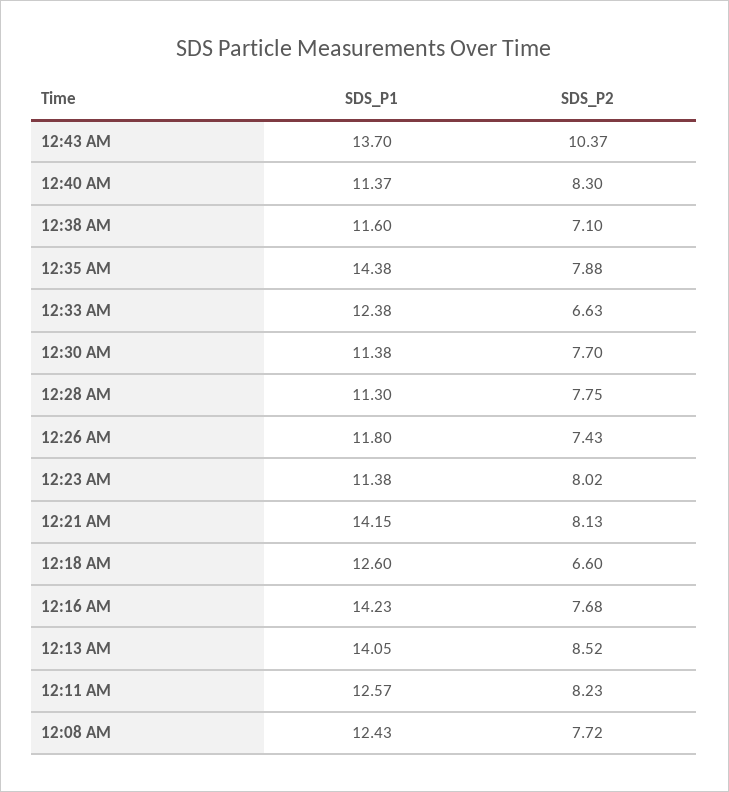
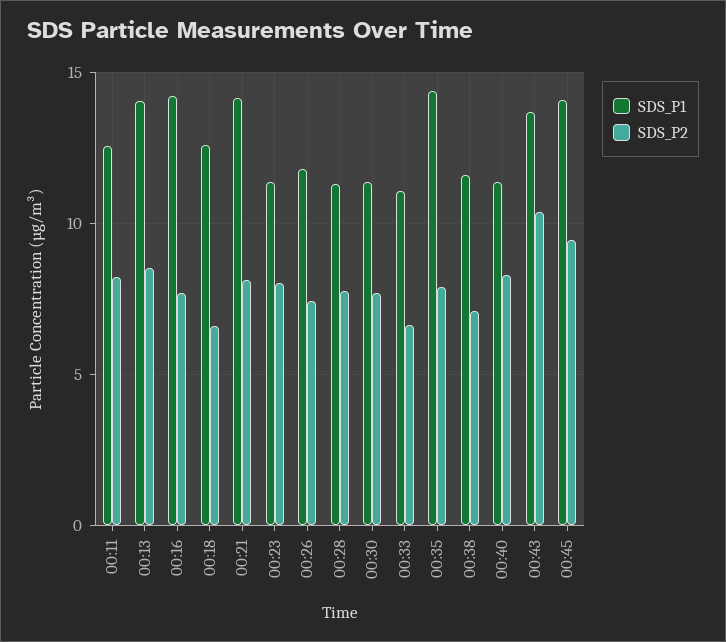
SDS_P1, 12:33 AM: 12.38 -> 11
SDS_P1, 12:08 AM: 12.43 -> none
SDS_P2, 12:08 AM: 7.72 -> none
SDS_P1, 00:45: none -> 14
SDS_P2, 00:45: none -> 9.5

